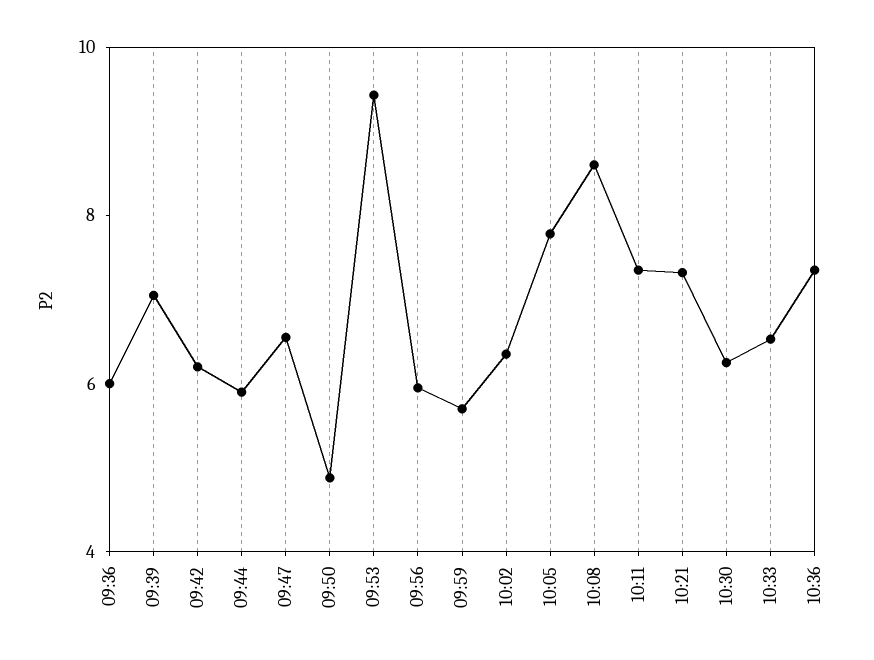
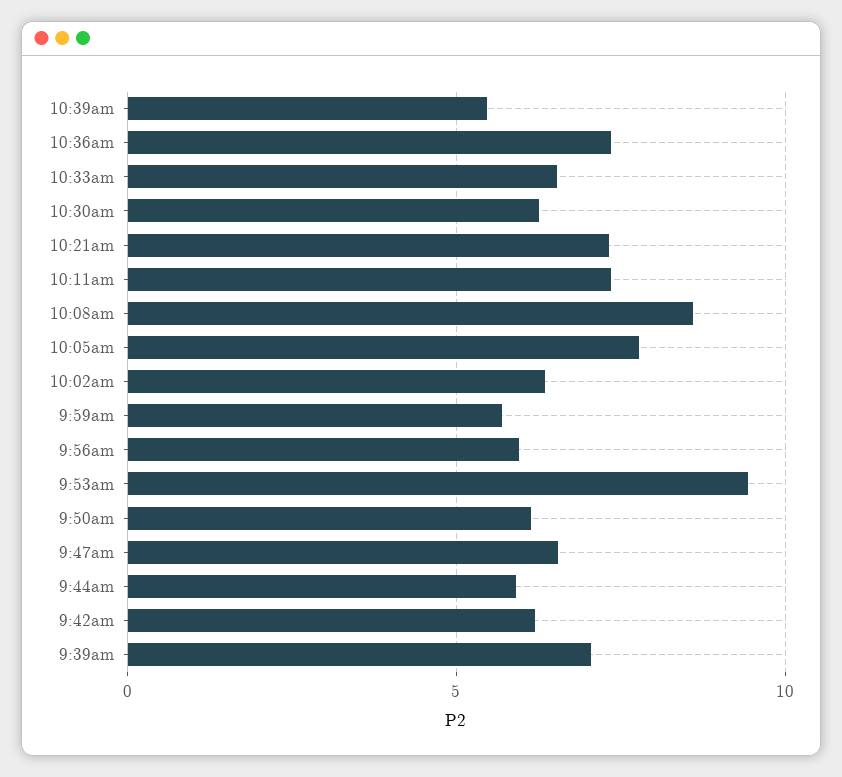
09:36: 6 -> none
09:50: 5 -> 6
10:39am: none -> 5.5

